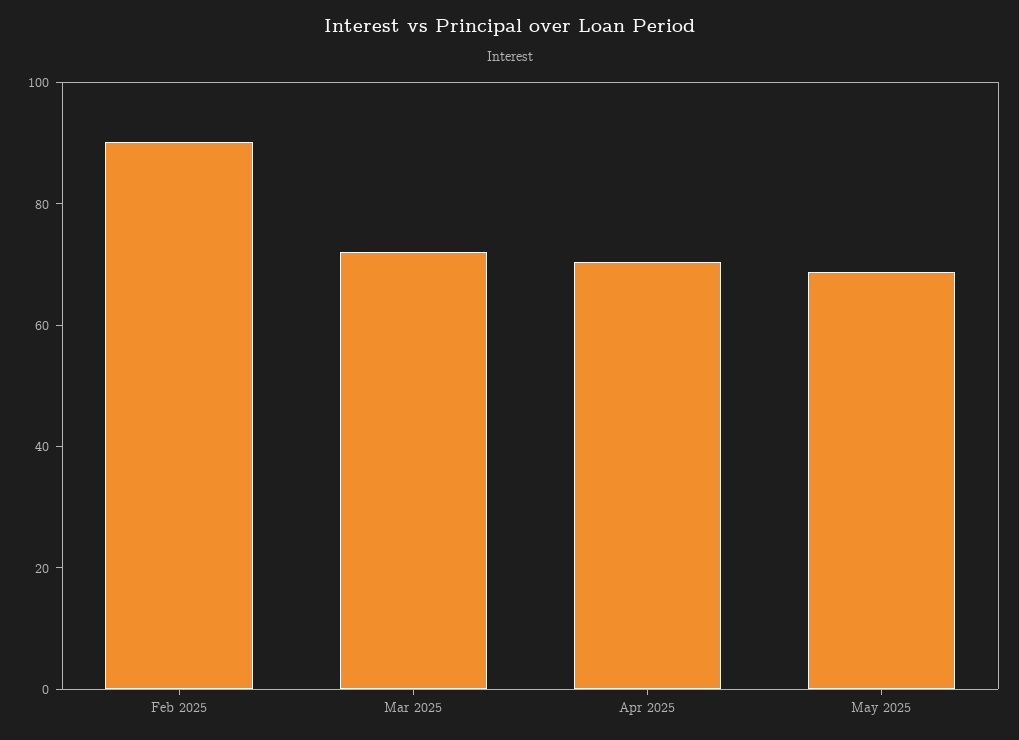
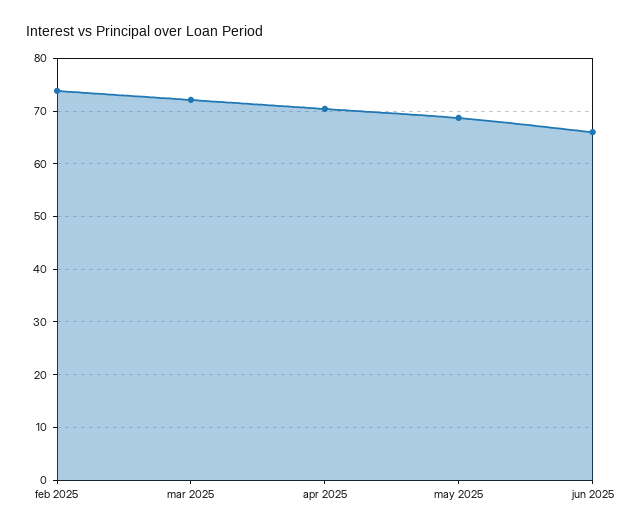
Feb 2025: 90 -> 74
jun 2025: none -> 66

